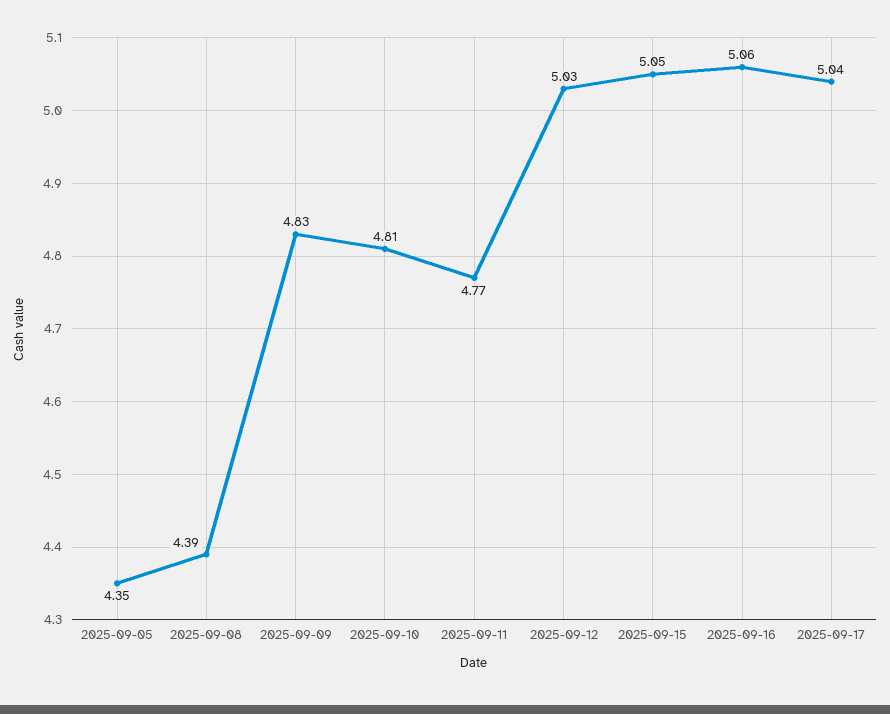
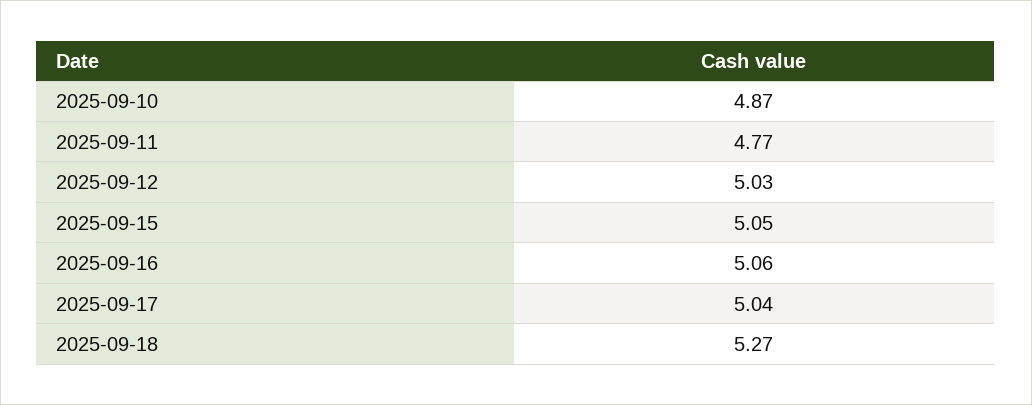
2025-09-05: 4.35 -> none
2025-09-08: 4.39 -> none
2025-09-09: 4.83 -> none
2025-09-10: 4.81 -> 4.87
2025-09-18: none -> 5.27

